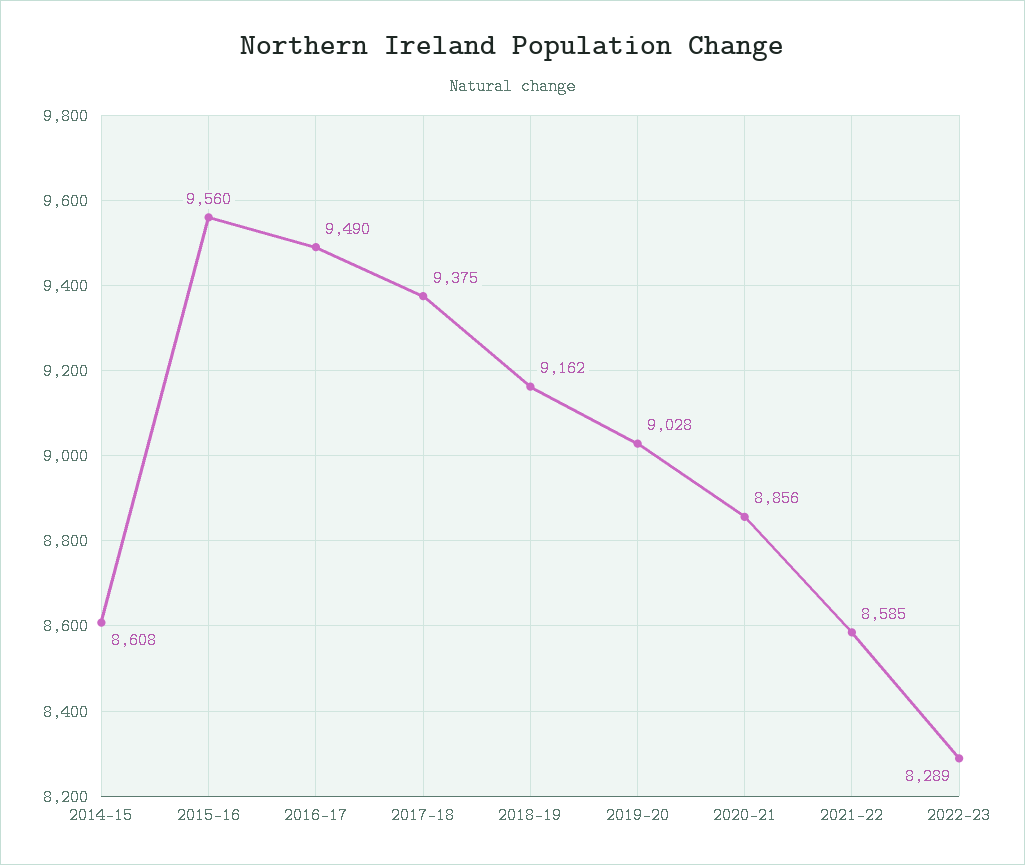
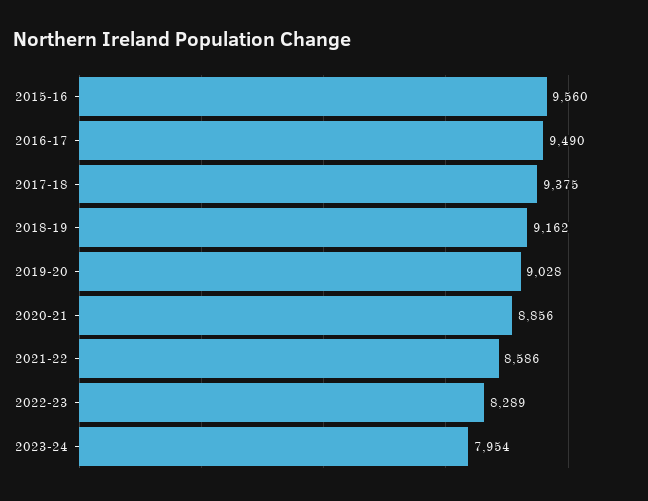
2014-15: 8608 -> none
2021-22: 8585 -> 8586
2023-24: none -> 7954

